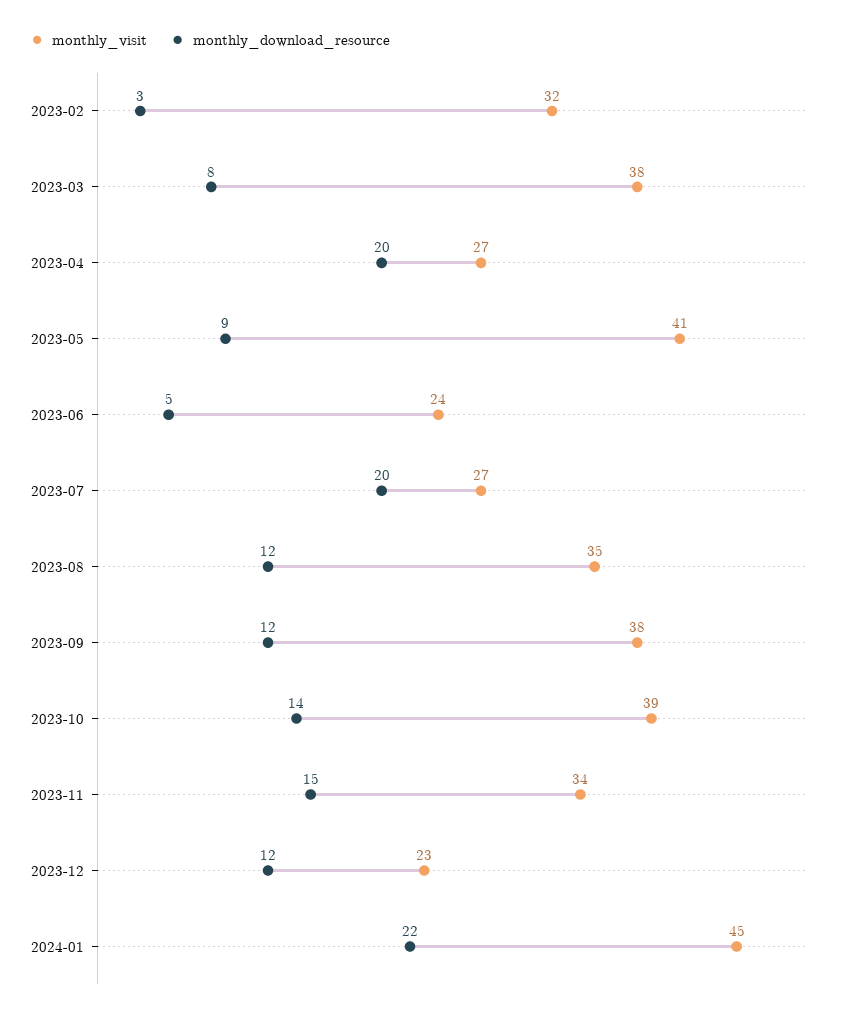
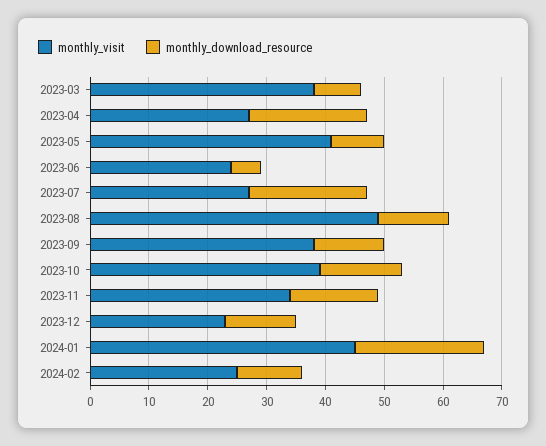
monthly_visit, 2023-02: 32 -> none
monthly_download_resource, 2023-02: 3 -> none
monthly_visit, 2023-08: 35 -> 50
monthly_visit, 2024-02: none -> 25
monthly_download_resource, 2024-02: none -> 10

